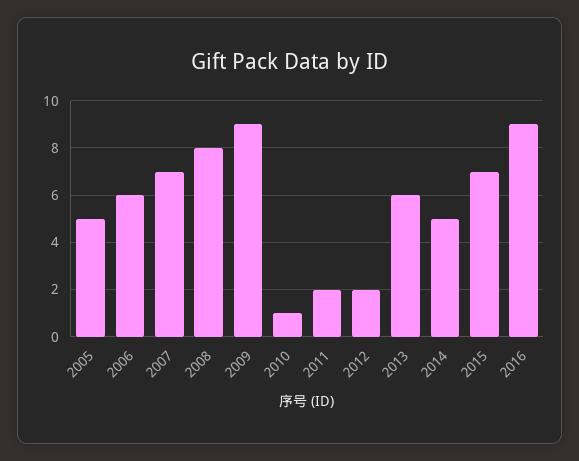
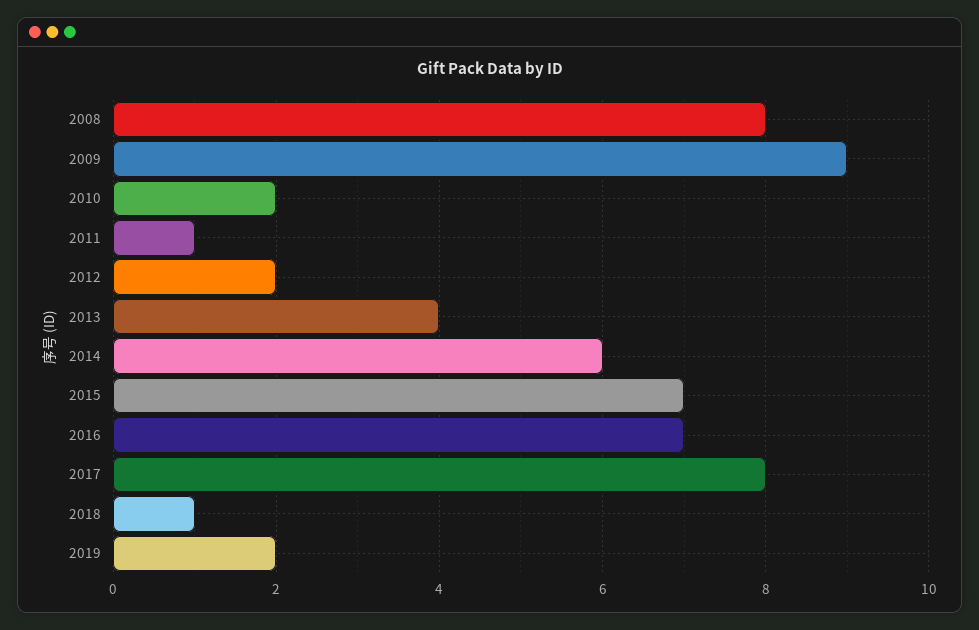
2005: 5 -> none
2006: 6 -> none
2007: 7 -> none
2010: 1 -> 2
2011: 2 -> 1
2013: 6 -> 4
2014: 5 -> 6
2016: 9 -> 7
2017: none -> 8
2018: none -> 1
2019: none -> 2

